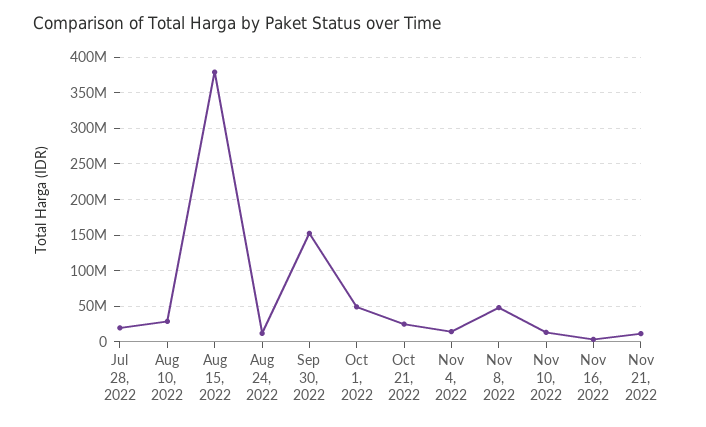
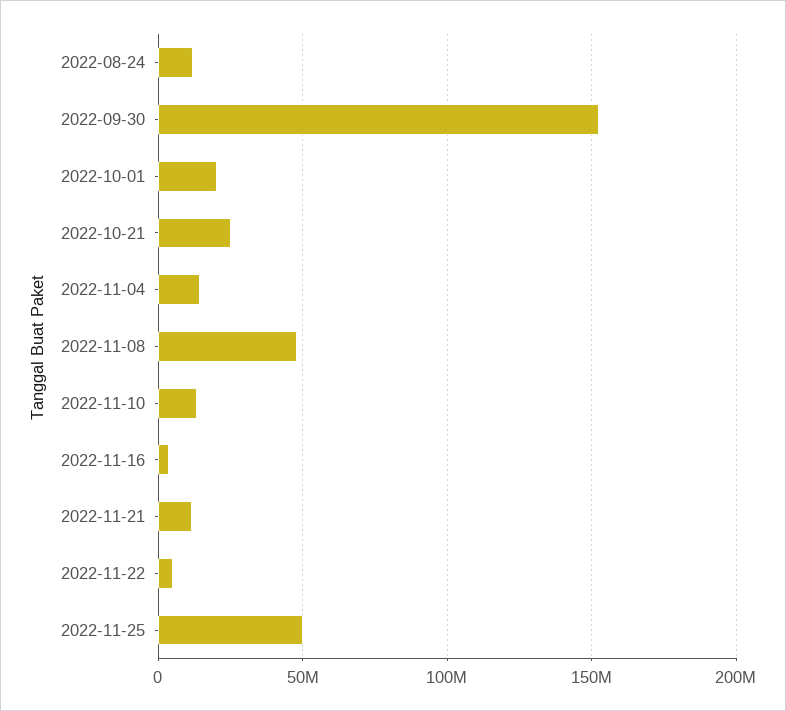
Jul 28, 2022: 20000000 -> none
Aug 10, 2022: 30000000 -> none
Aug 15, 2022: 380000000 -> none
Oct 1, 2022: 50000000 -> 20000000
2022-11-22: none -> 5000000
2022-11-25: none -> 50000000

